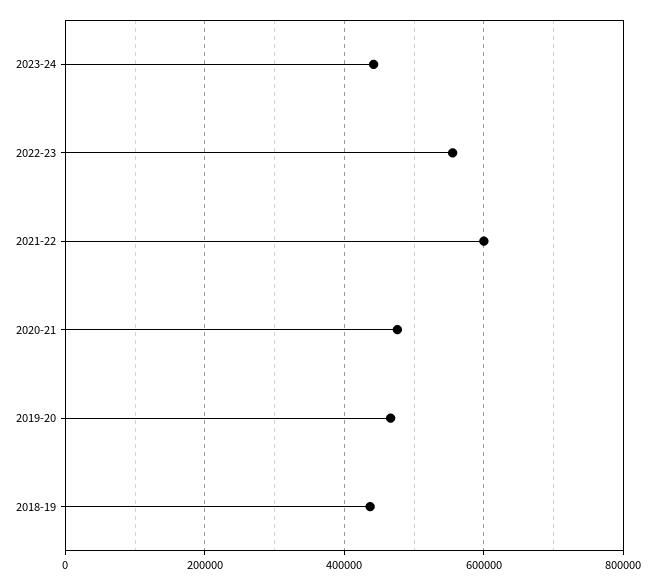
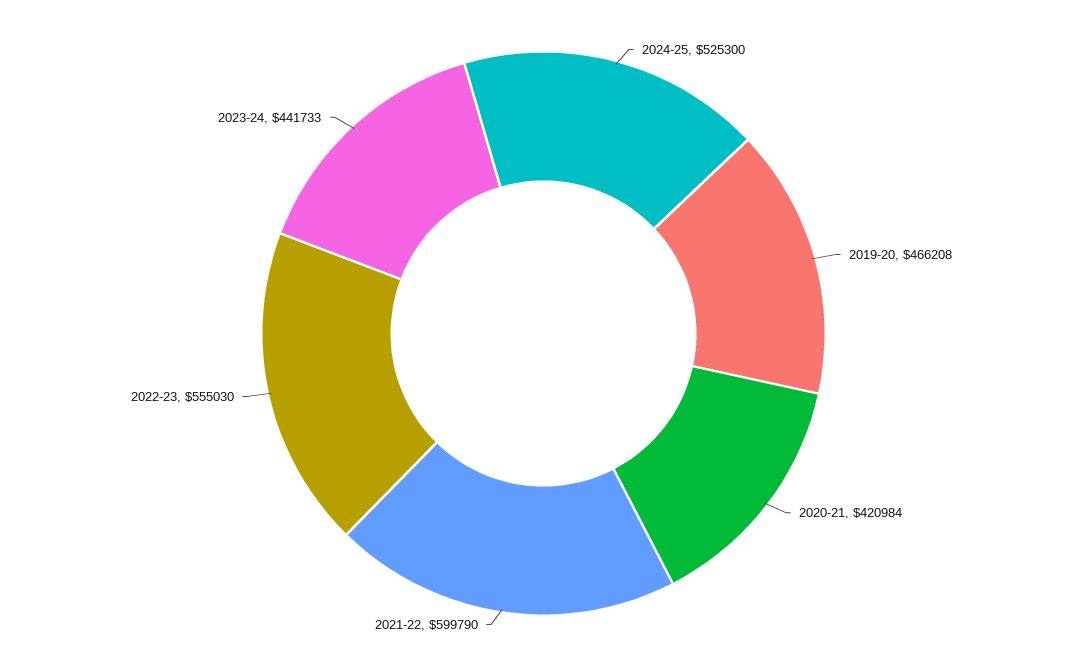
2020-21: 480000 -> 420984
2018-19: 440000 -> none
2024-25: none -> 525300

